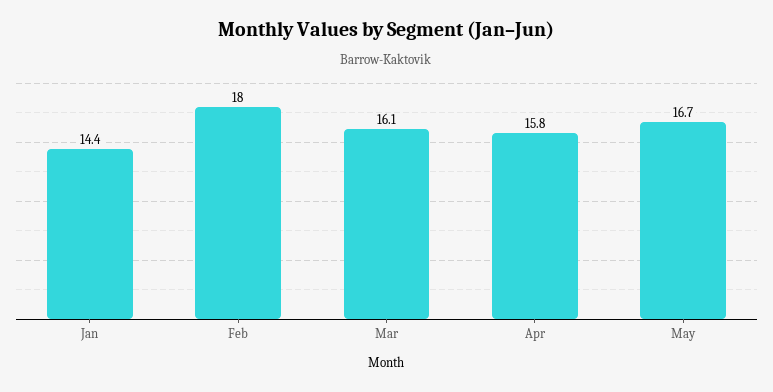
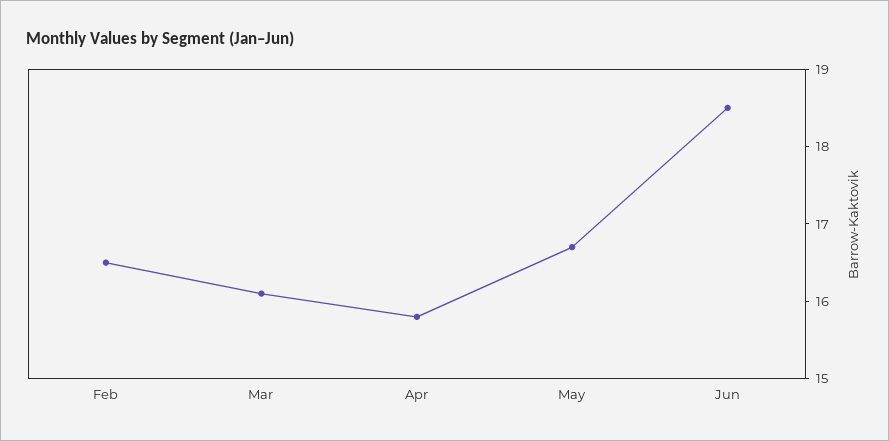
Jan: 14.4 -> none
Feb: 18 -> 16.5
Jun: none -> 18.5

